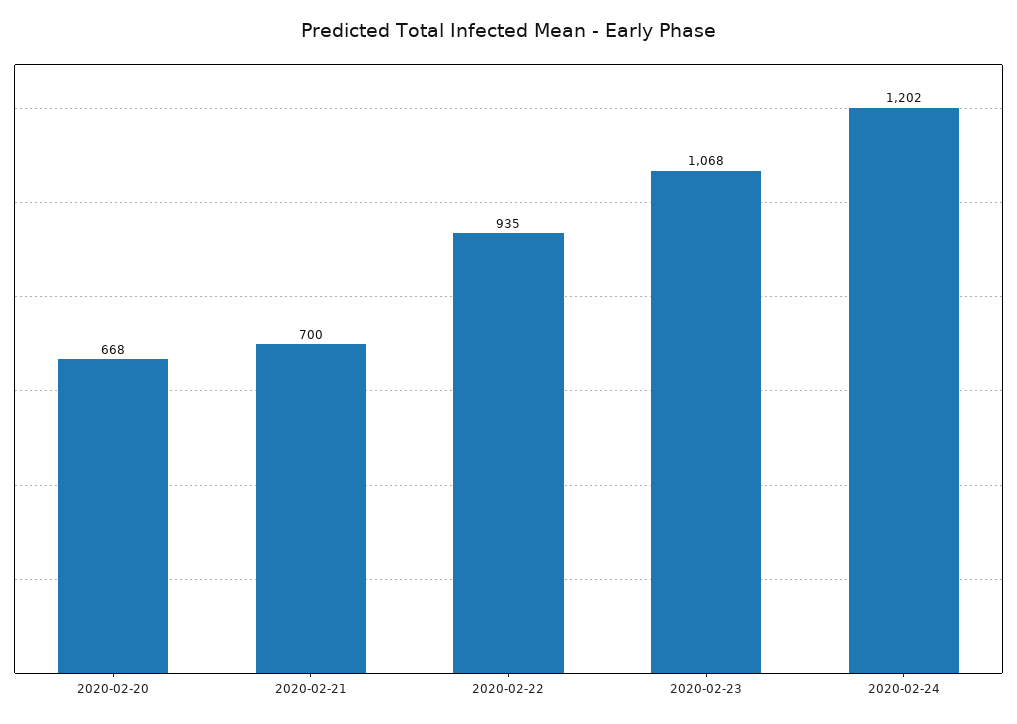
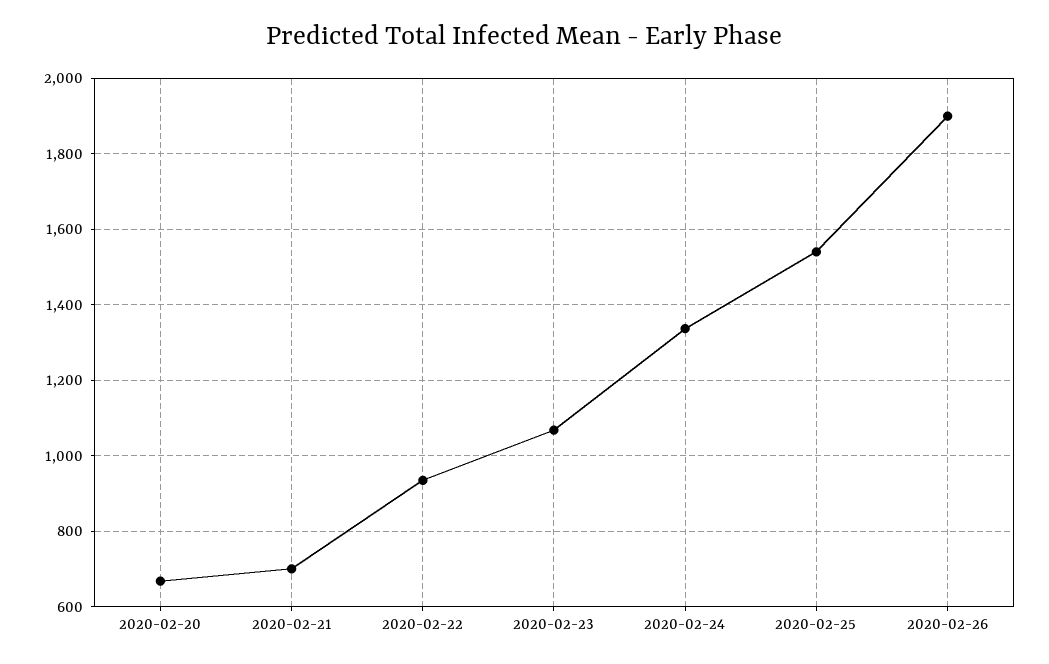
2020-02-24: 1202 -> 1340
2020-02-25: none -> 1540
2020-02-26: none -> 1900

